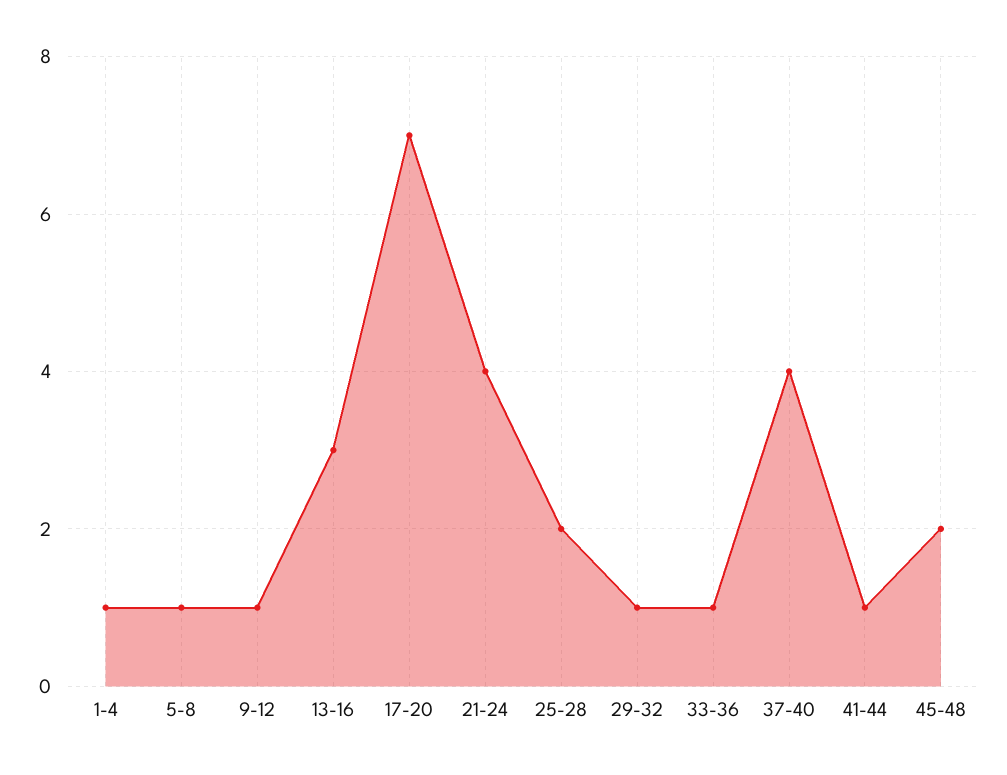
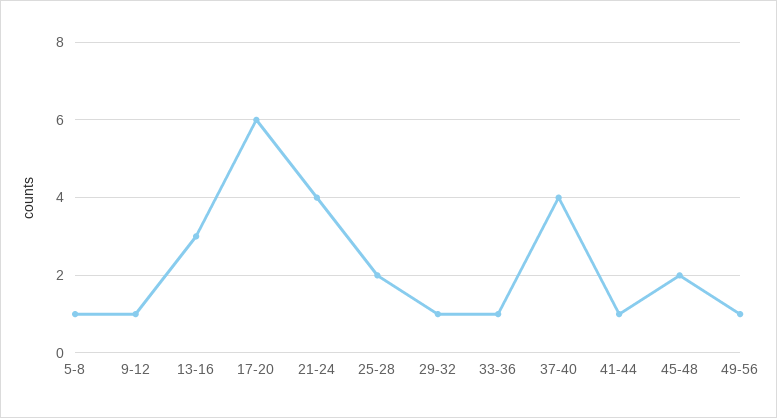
1-4: 1 -> none
17-20: 7 -> 6
49-56: none -> 1

